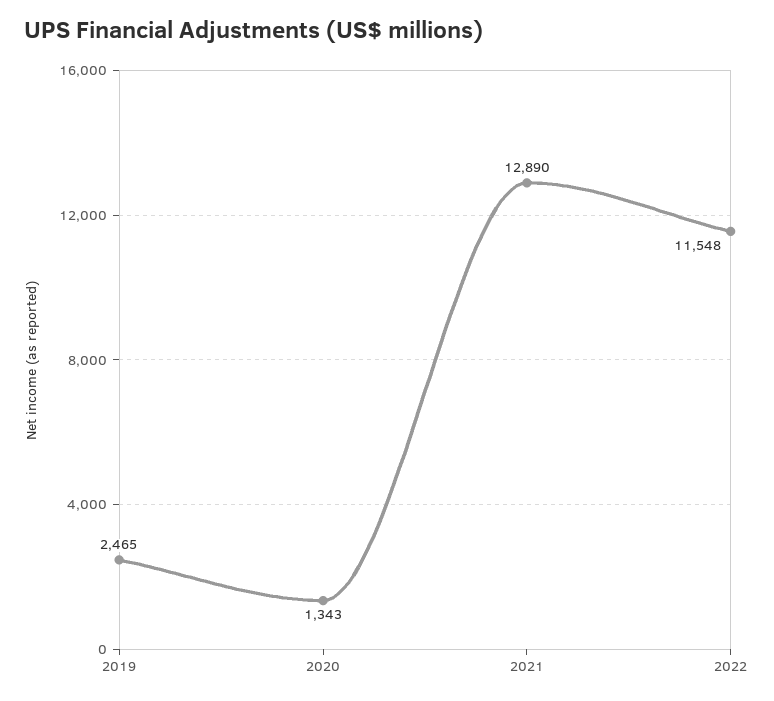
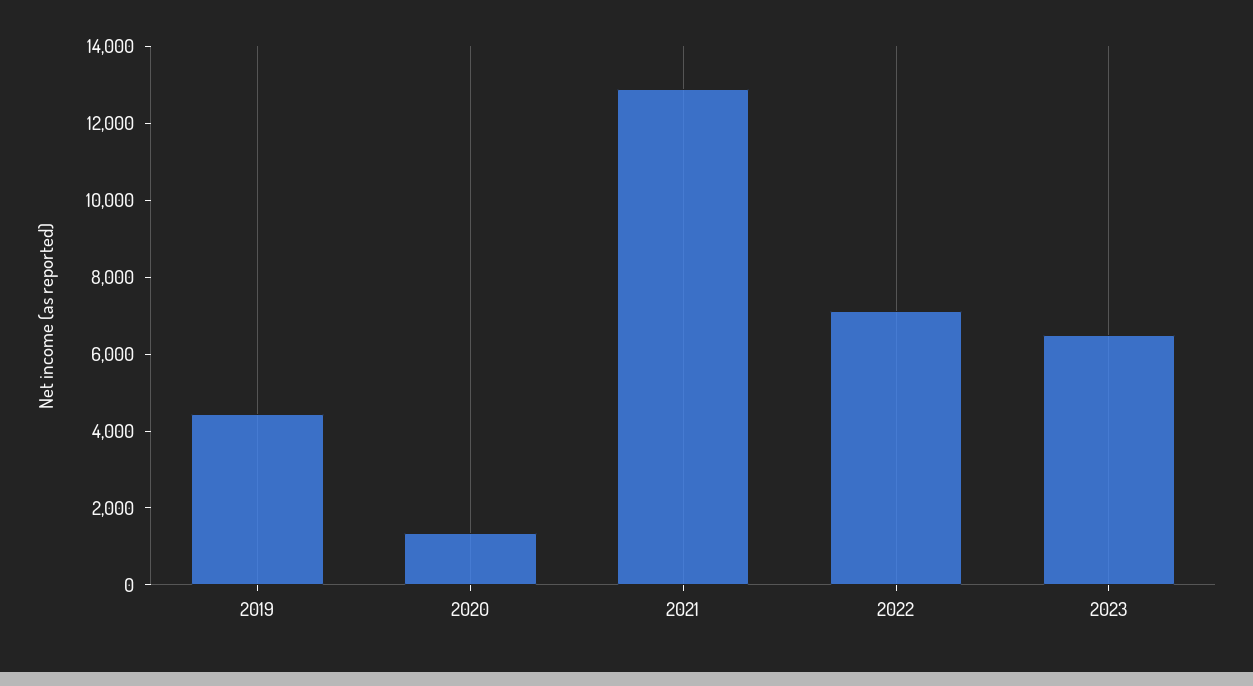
2019: 2465 -> 4500
2022: 11548 -> 7000
2023: none -> 6500

